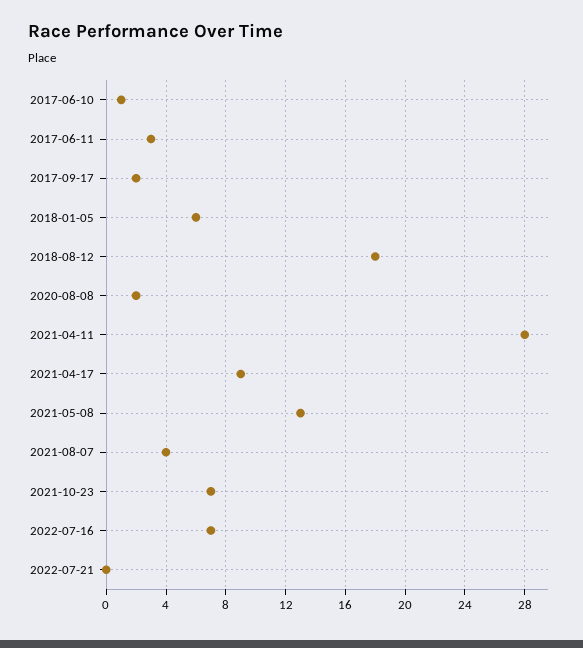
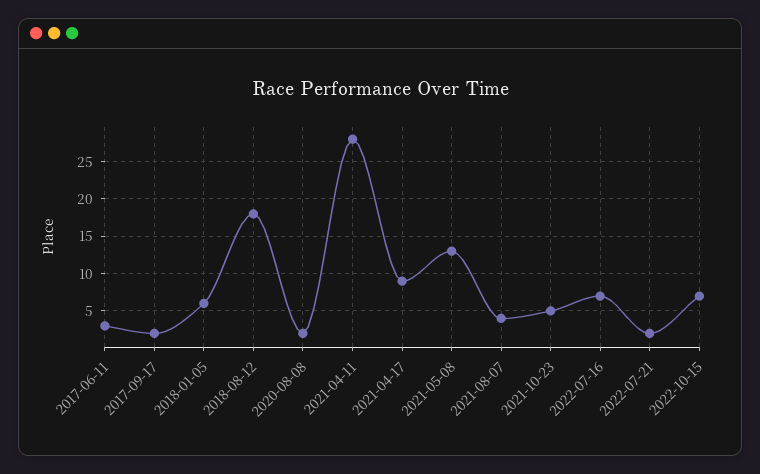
2017-06-10: 1 -> none
2021-10-23: 7 -> 5
2022-07-21: 0 -> 2
2022-10-15: none -> 7

